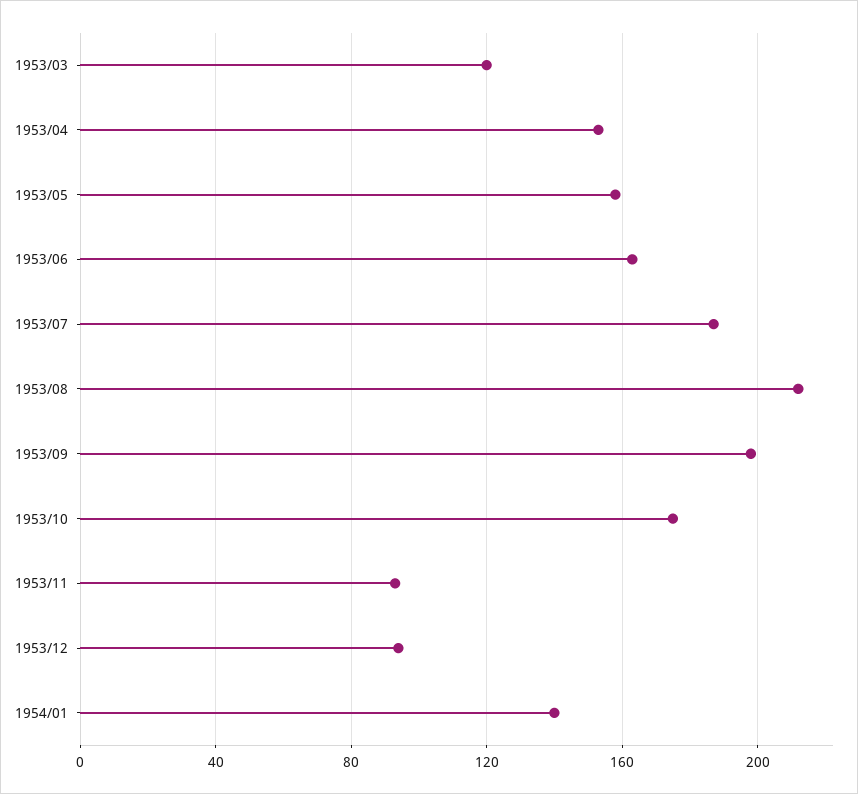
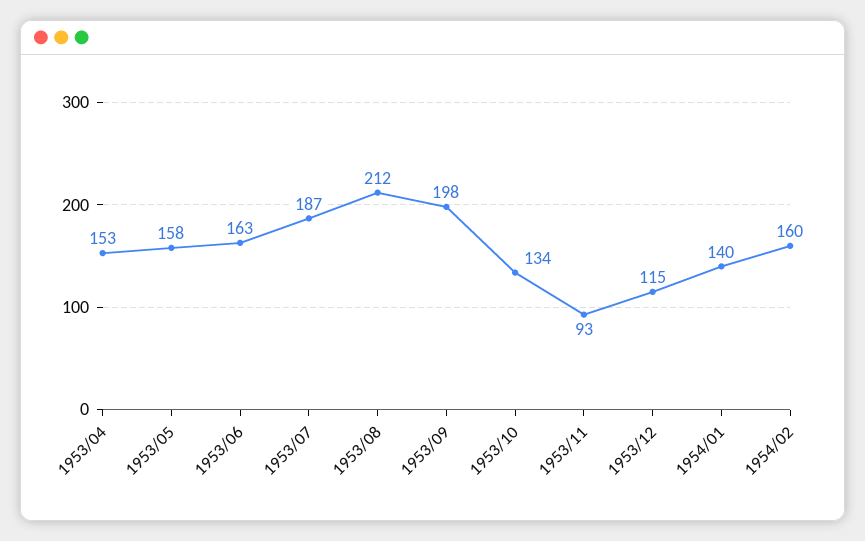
1953/03: 120 -> none
1953/10: 175 -> 134
1953/12: 95 -> 115
1954/02: none -> 160

